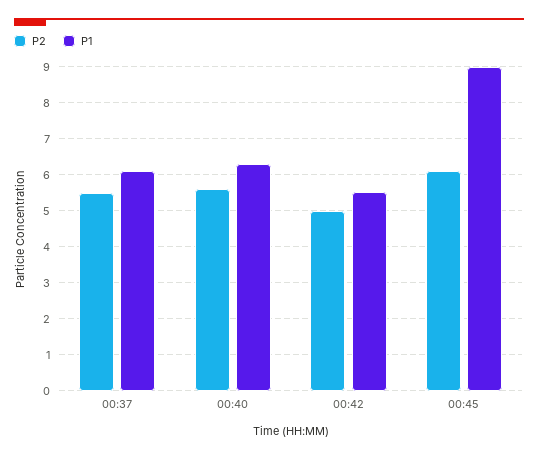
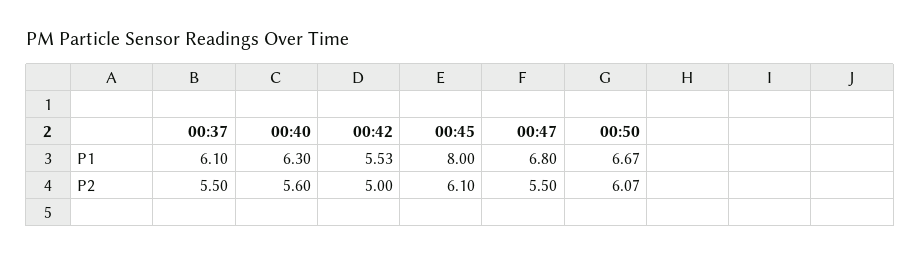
P1, 00:45: 9 -> 8
P1, 00:47: none -> 6.8
P1, 00:50: none -> 6.67
P2, 00:47: none -> 5.5
P2, 00:50: none -> 6.07

